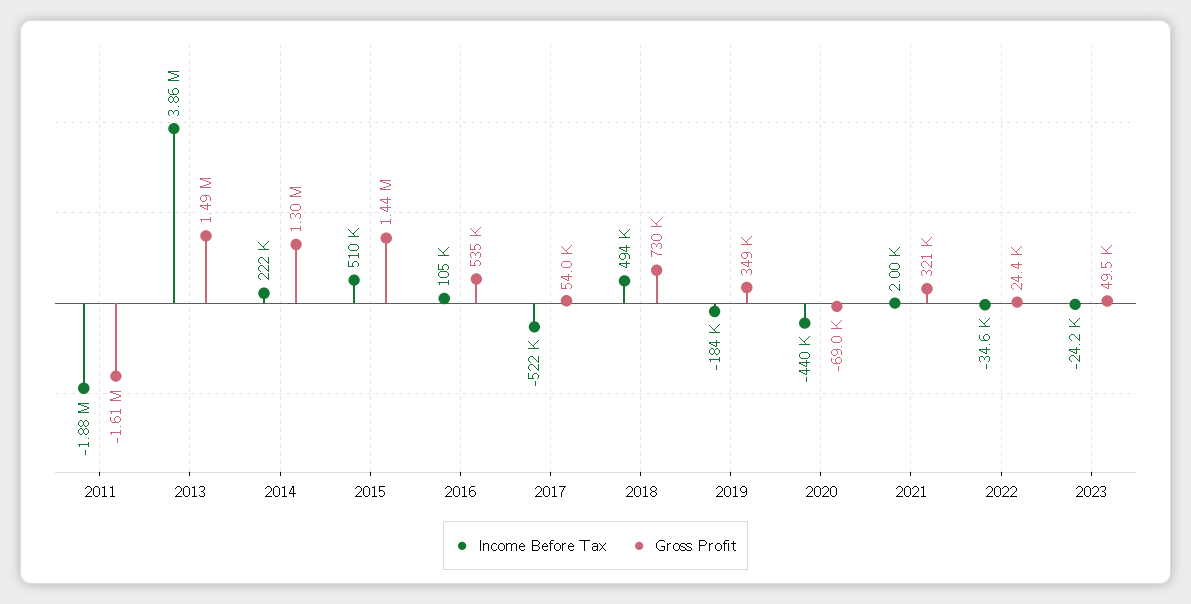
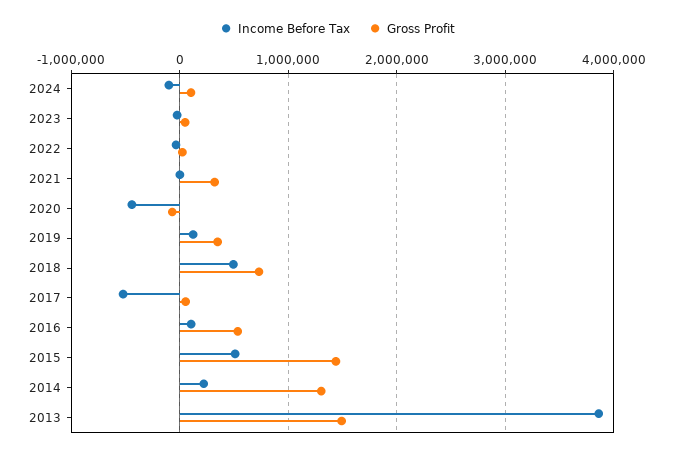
Income Before Tax, 2011: -1880000 -> none
Gross Profit, 2011: -1610000 -> none
Income Before Tax, 2019: -184000 -> 100000
Income Before Tax, 2024: none -> -100000
Gross Profit, 2024: none -> 100000

